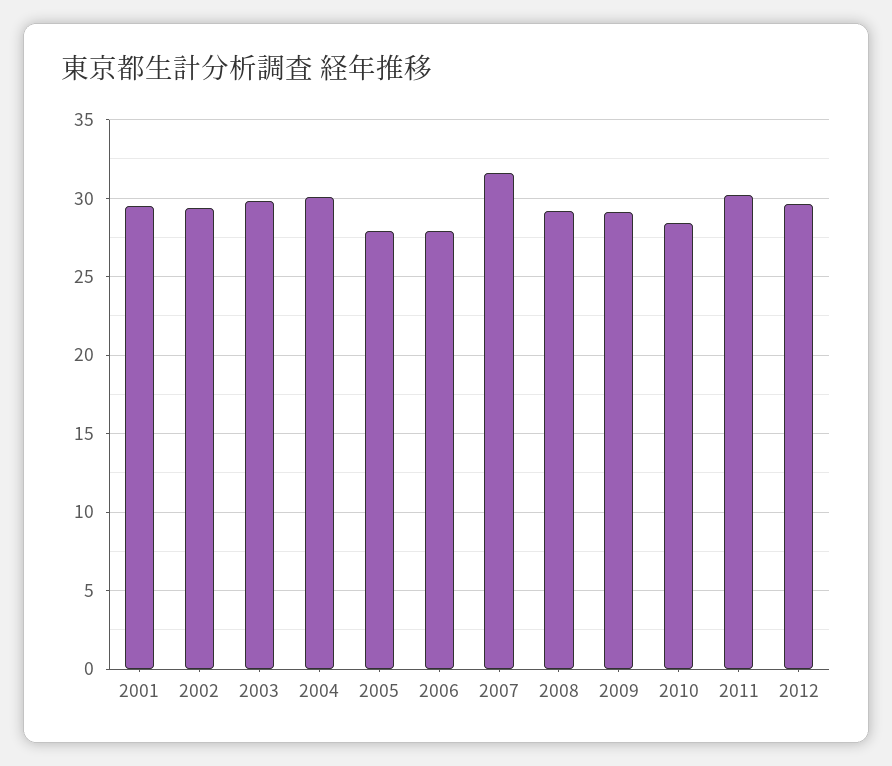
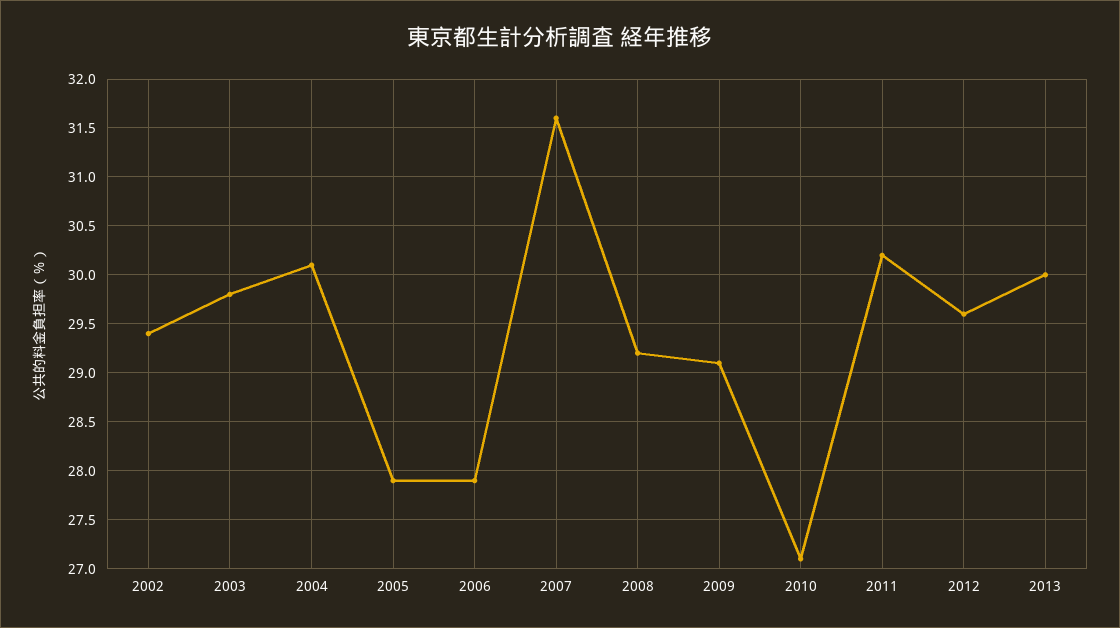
2001: 29.5 -> none
2010: 28.5 -> 27.1
2013: none -> 30

